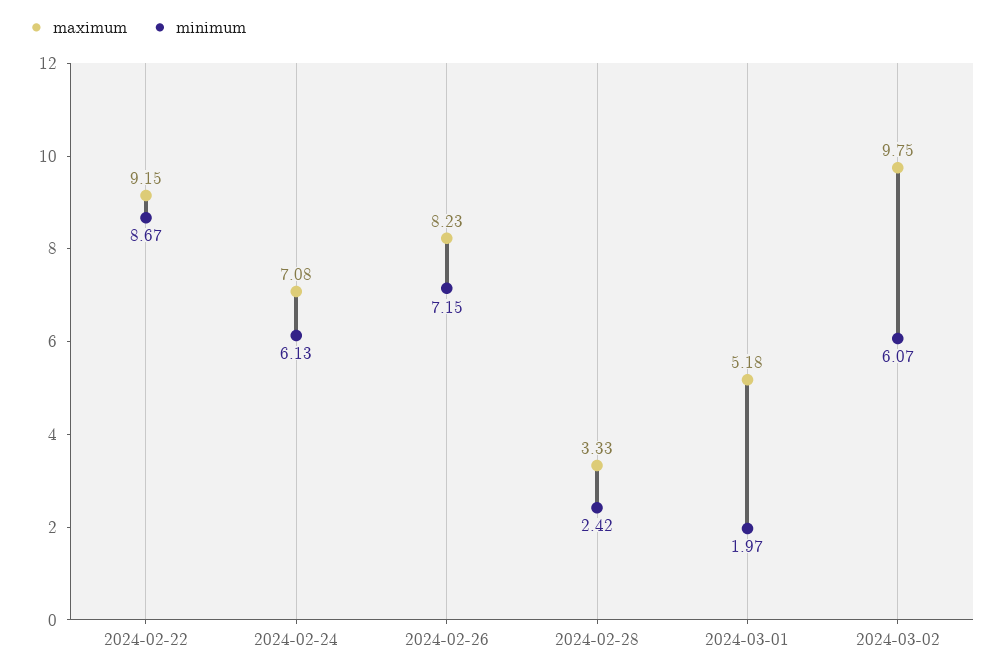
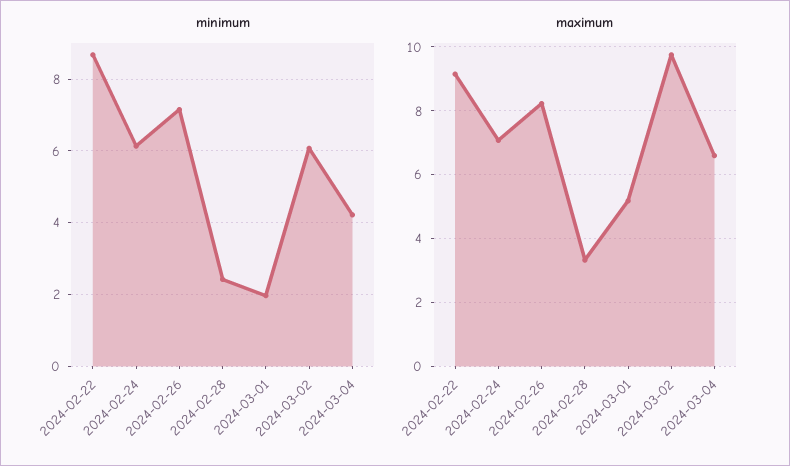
minimum, 2024-03-04: none -> 4.2
maximum, 2024-03-04: none -> 6.6

